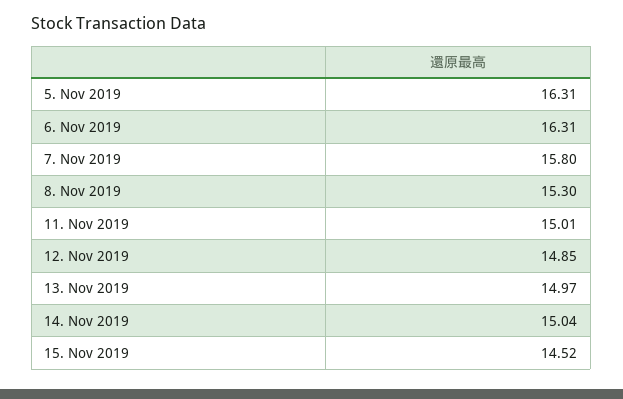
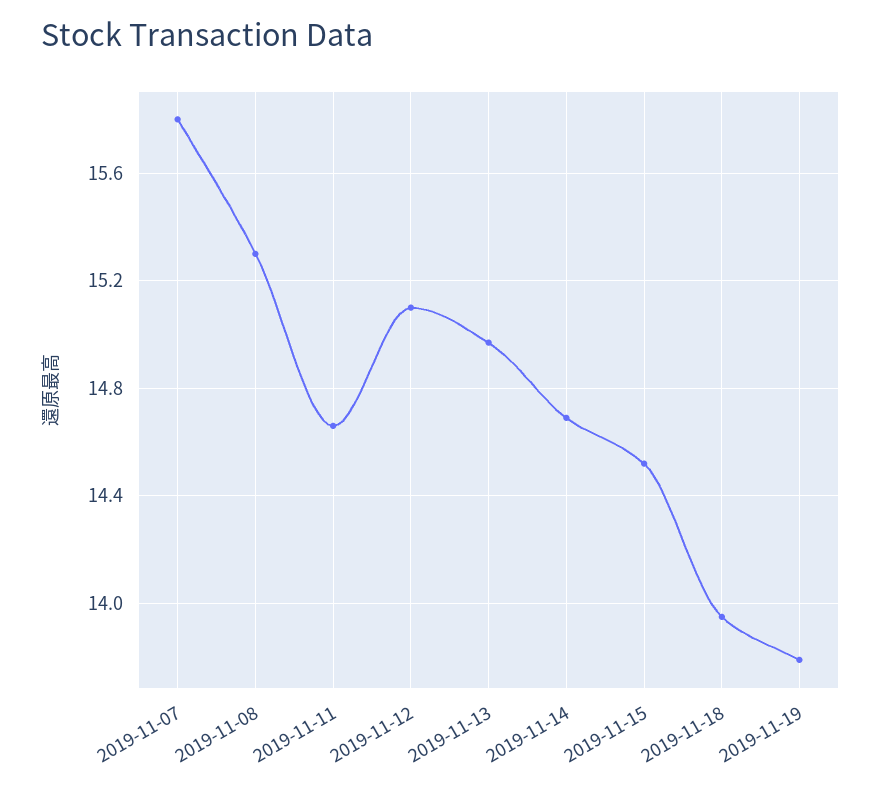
5. Nov 2019: 16.31 -> none
6. Nov 2019: 16.31 -> none
11. Nov 2019: 15.01 -> 14.65
12. Nov 2019: 14.85 -> 15.1
14. Nov 2019: 15.04 -> 14.7
2019-11-18: none -> 13.95
2019-11-19: none -> 13.8

